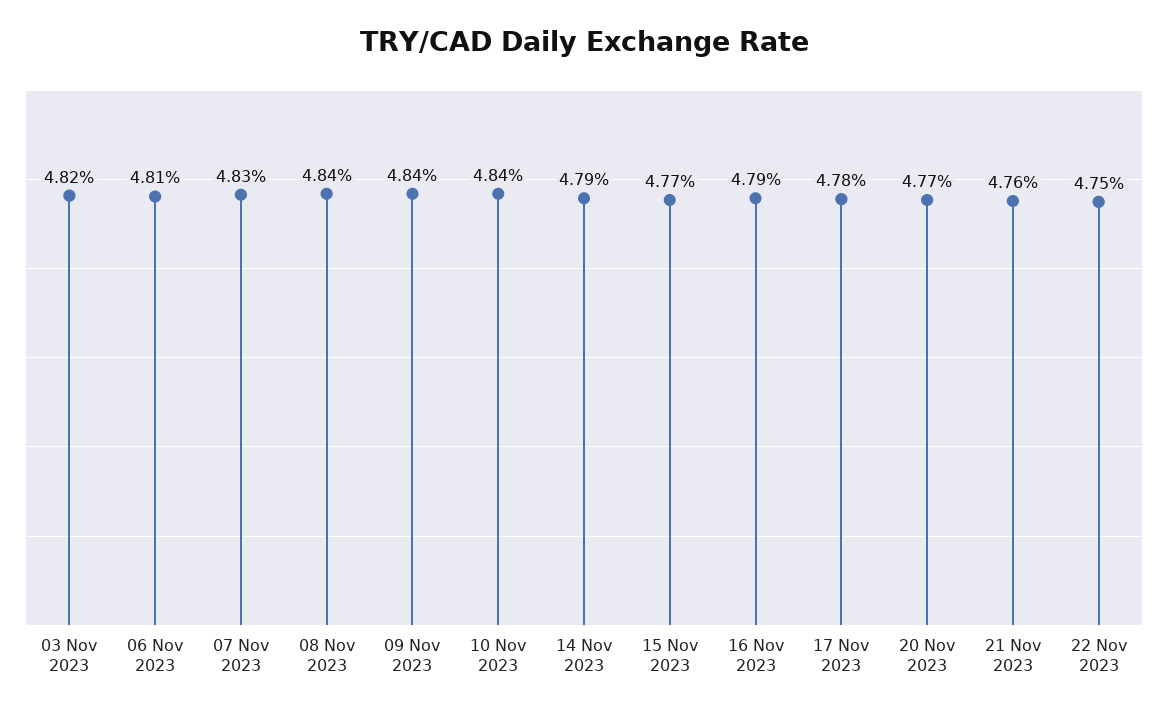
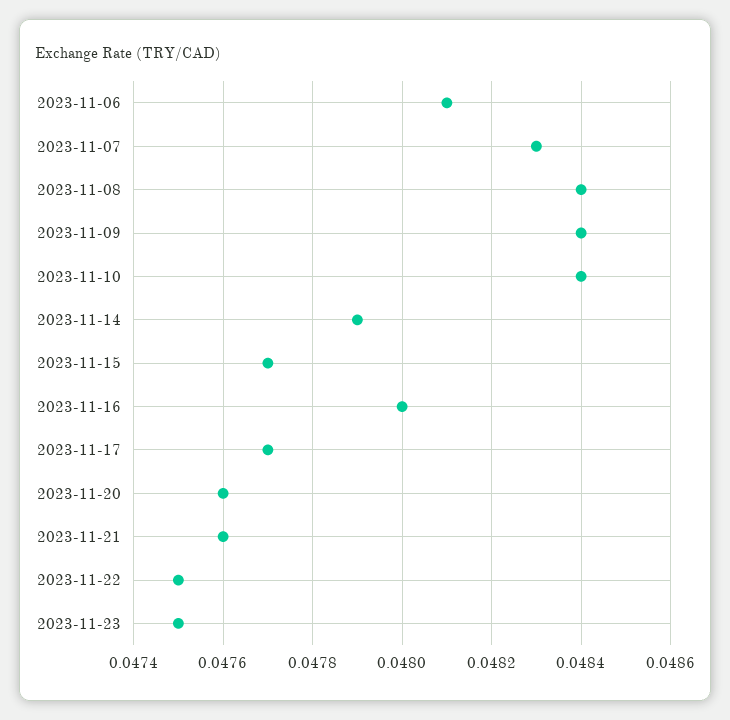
03 Nov 2023: 0.0482 -> none
16 Nov 2023: 0.0479 -> 0.048
17 Nov 2023: 0.0478 -> 0.0477
20 Nov 2023: 0.0477 -> 0.0476
2023-11-23: none -> 0.0475

